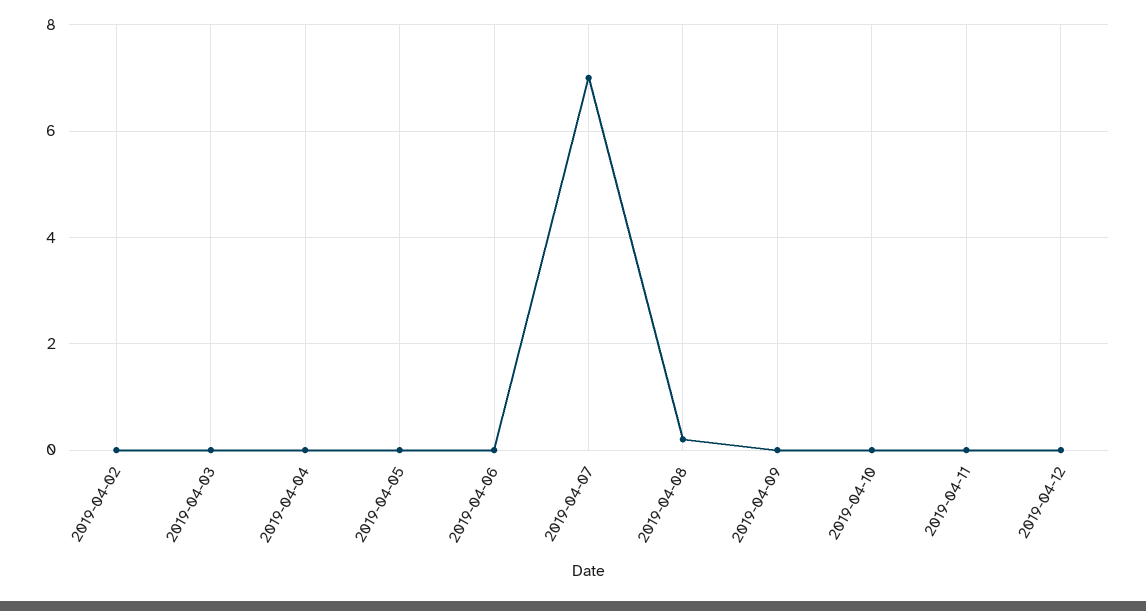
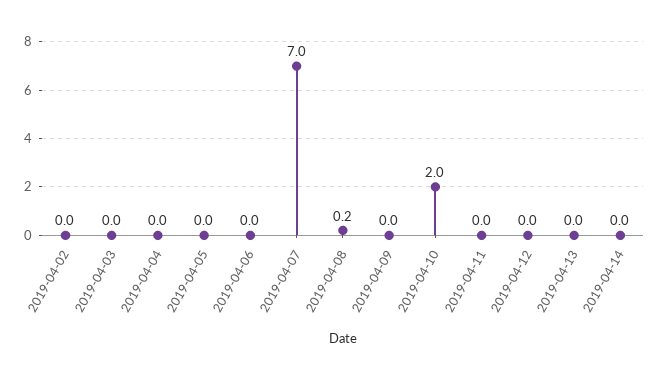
2019-04-10: 0 -> 2
2019-04-13: none -> 0
2019-04-14: none -> 0

